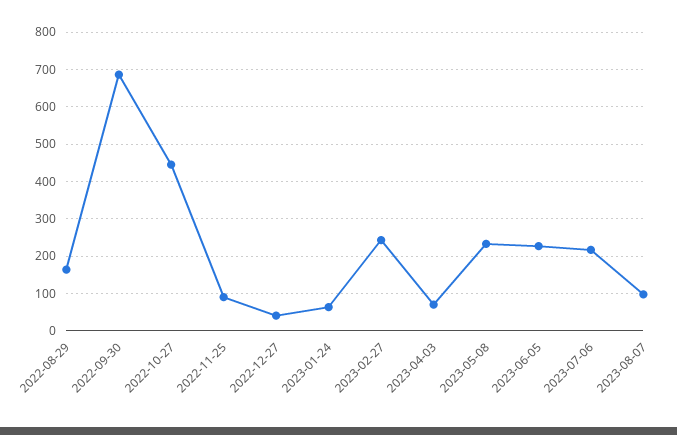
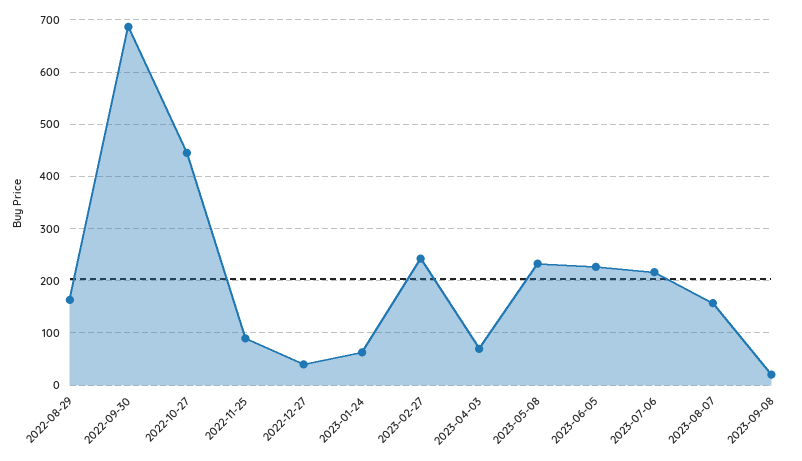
2023-08-07: 100 -> 160
2023-09-08: none -> 20

